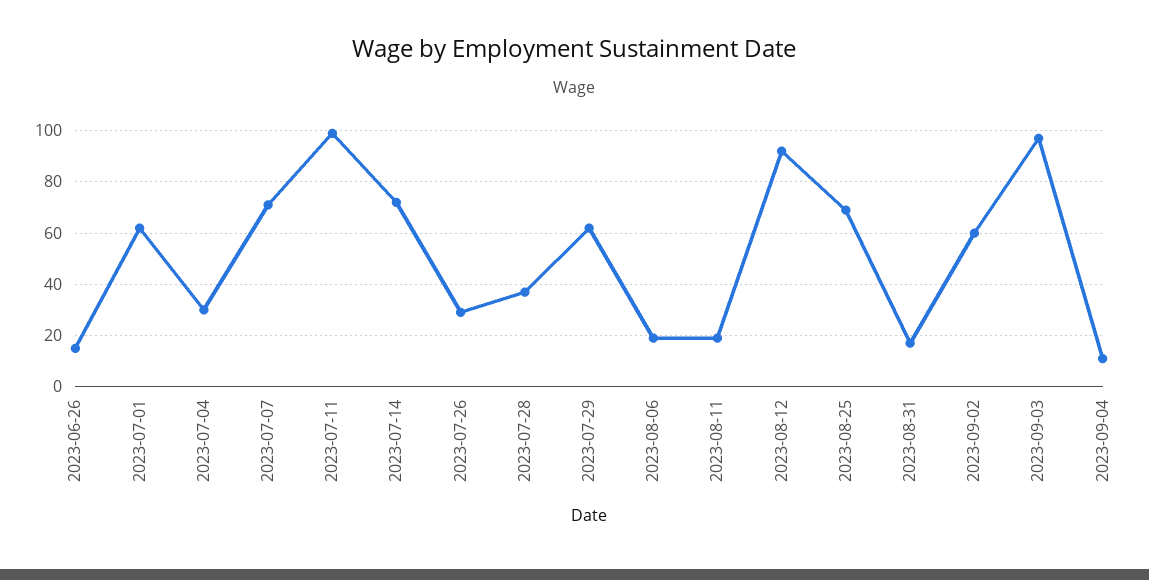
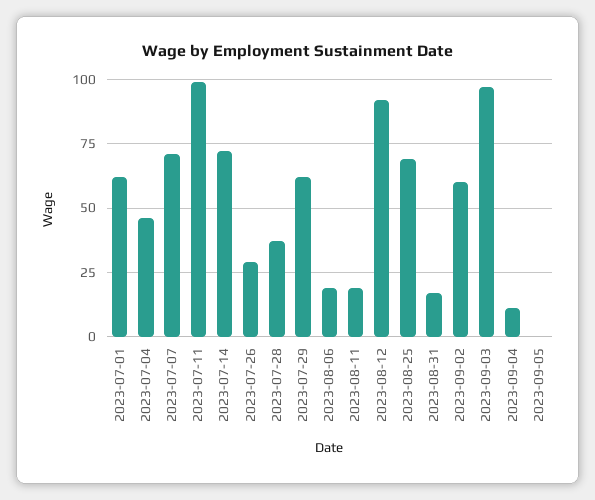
2023-06-26: 15 -> none
2023-07-04: 30 -> 45
2023-09-05: none -> 0

